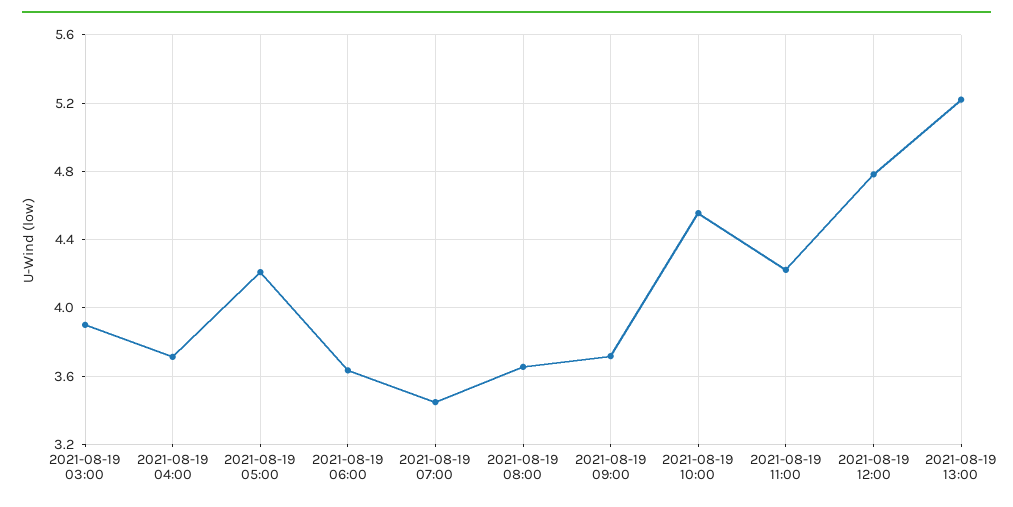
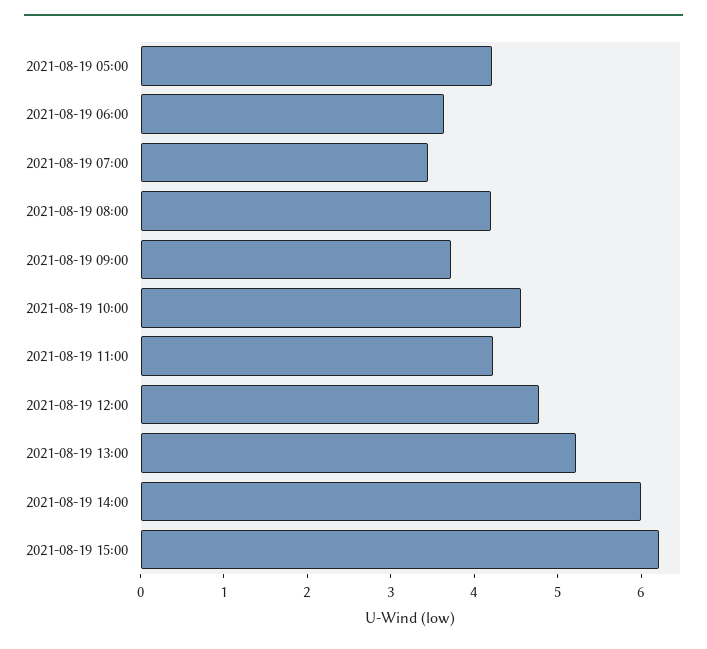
2021-08-19 03:00: 3.9 -> none
2021-08-19 04:00: 3.7 -> none
2021-08-19 08:00: 3.65 -> 4.2
2021-08-19 14:00: none -> 6
2021-08-19 15:00: none -> 6.2

